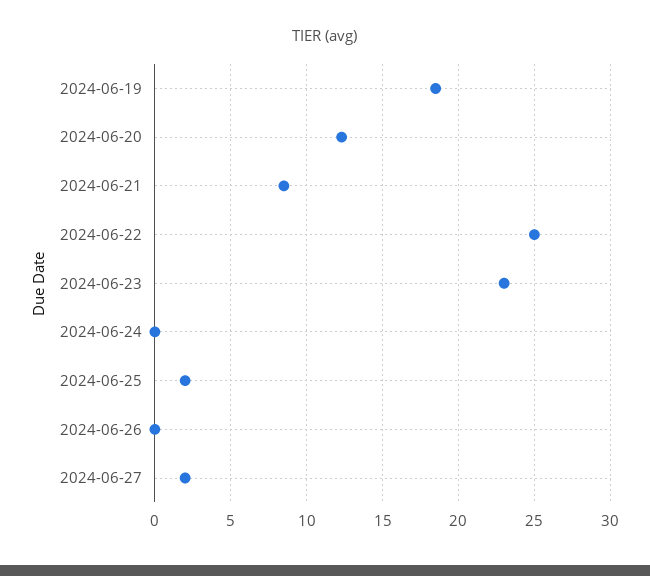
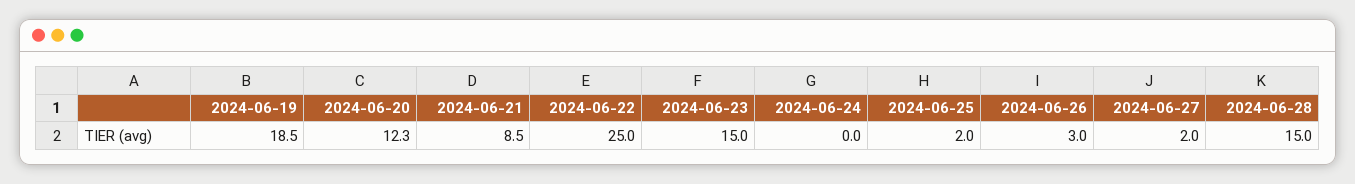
2024-06-23: 23 -> 15
2024-06-26: 0 -> 3
2024-06-28: none -> 15

